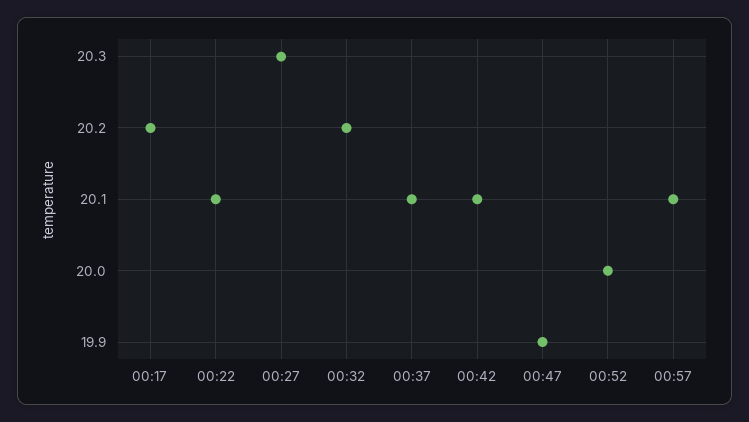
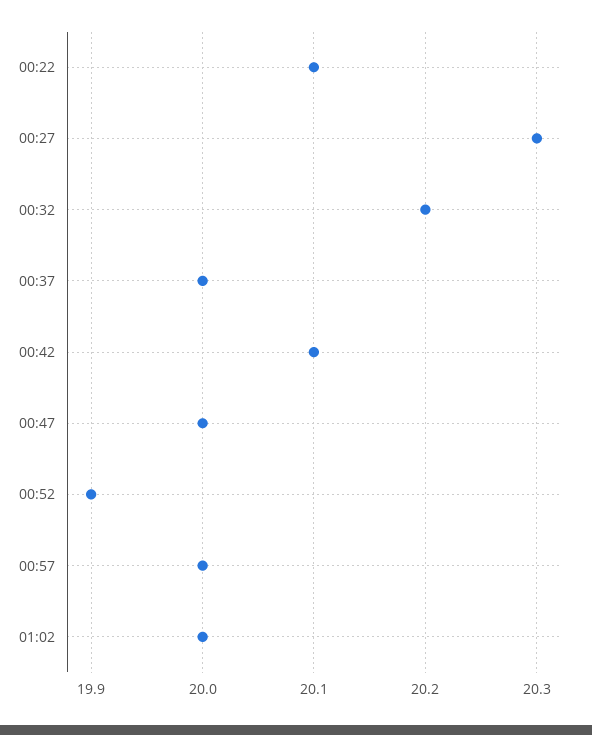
00:17: 20.2 -> none
00:37: 20.1 -> 20
00:47: 19.9 -> 20
00:52: 20 -> 19.9
00:57: 20.1 -> 20
01:02: none -> 20

